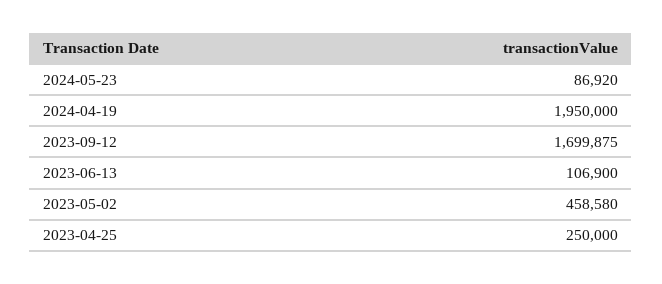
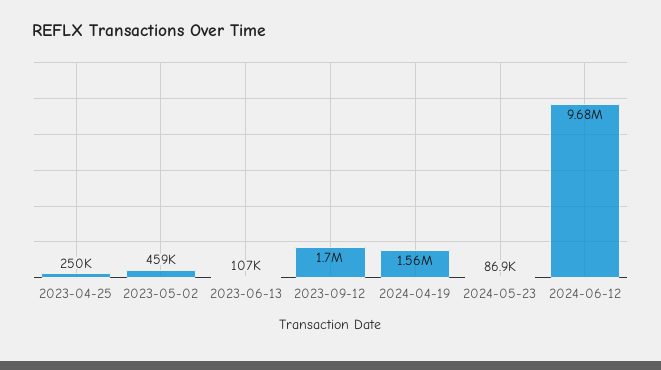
2024-04-19: 1950000 -> 1560000
2024-06-12: none -> 9680000

